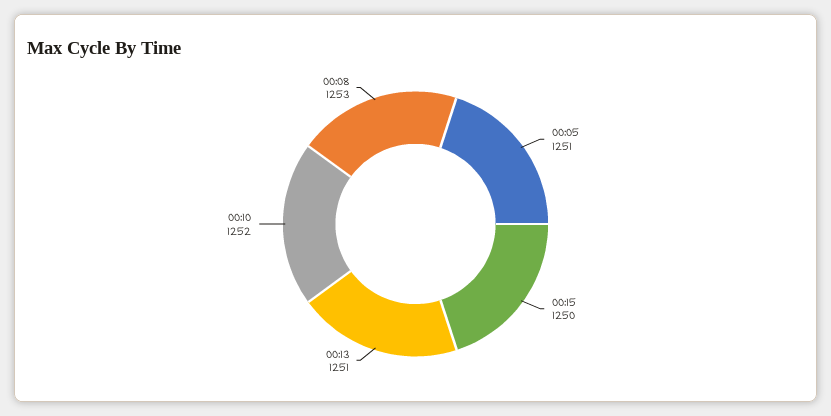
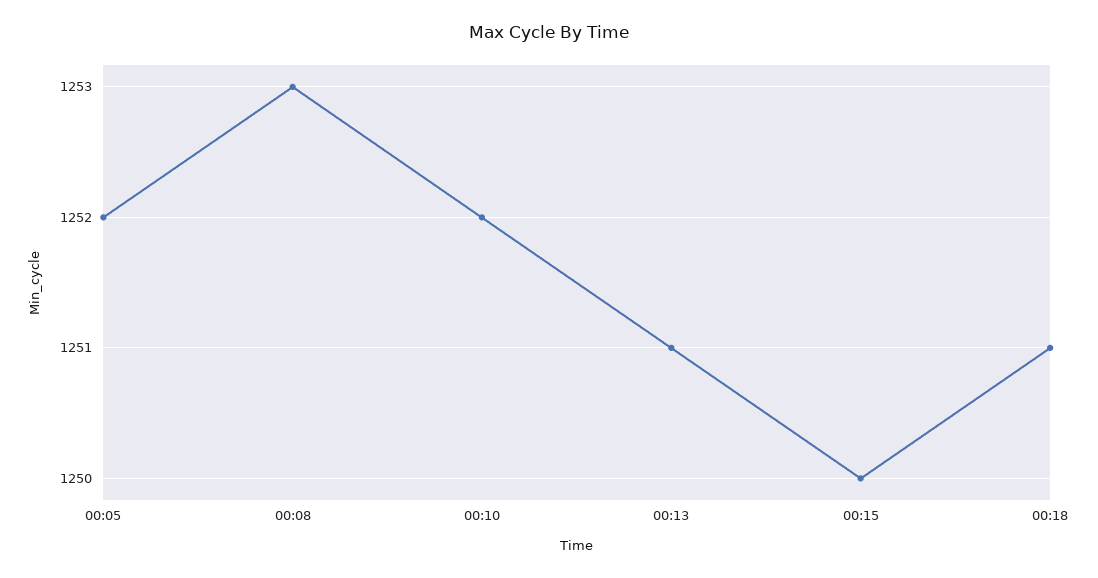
00:05: 1251 -> 1252
00:18: none -> 1251

